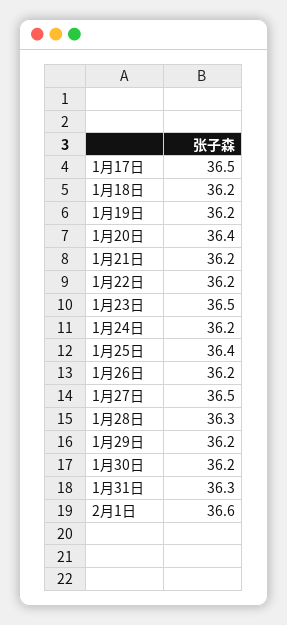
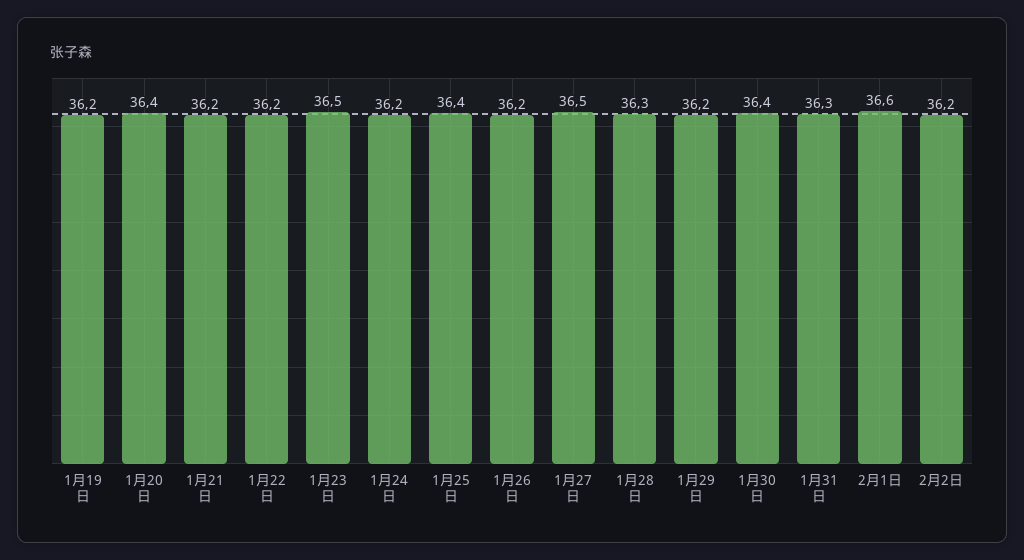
1月17日: 36.5 -> none
1月18日: 36.2 -> none
1月30日: 36.2 -> 36.4
2月2日: none -> 36.2

